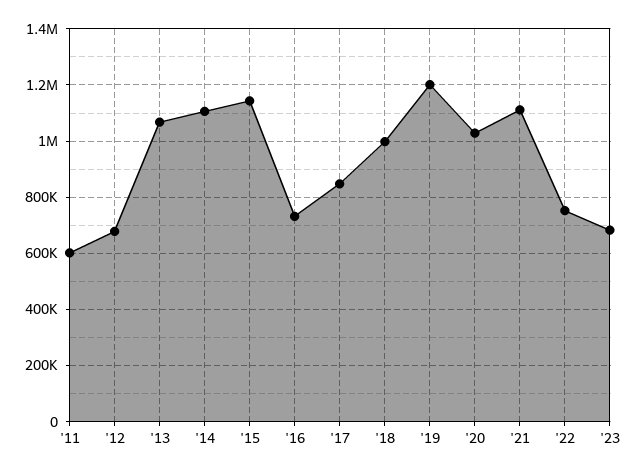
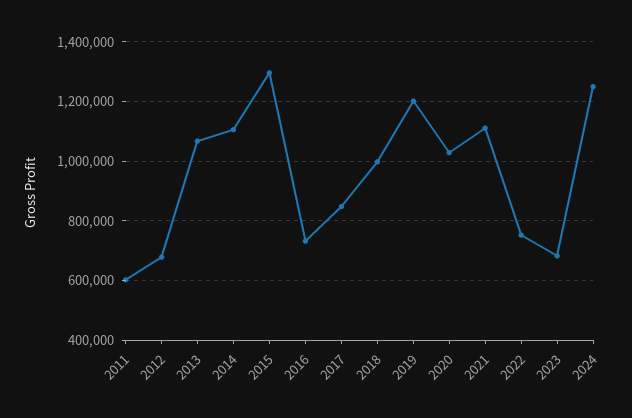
'15: 1150000 -> 1300000
2024: none -> 1250000

